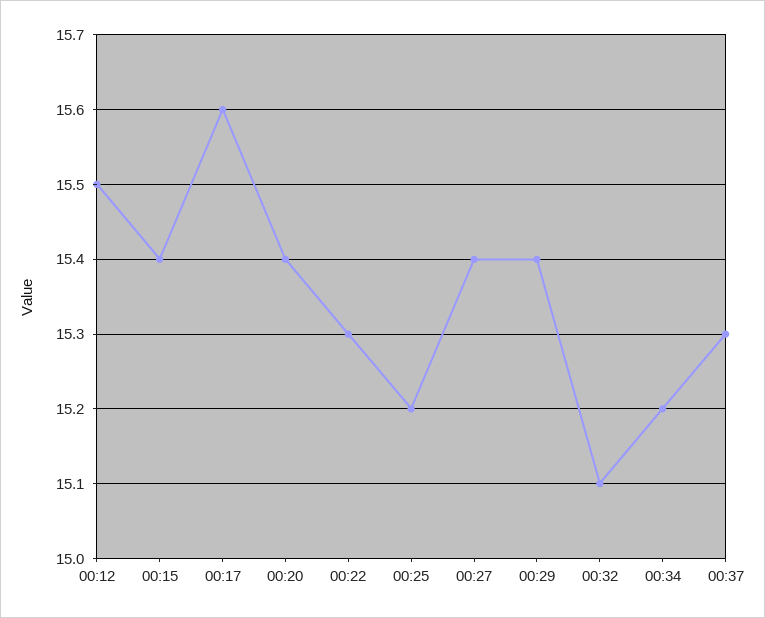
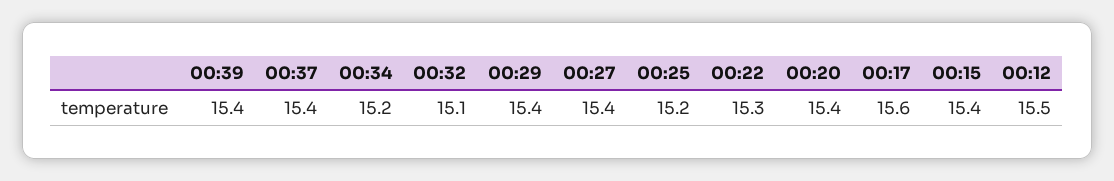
00:37: 15.3 -> 15.4
00:39: none -> 15.4

